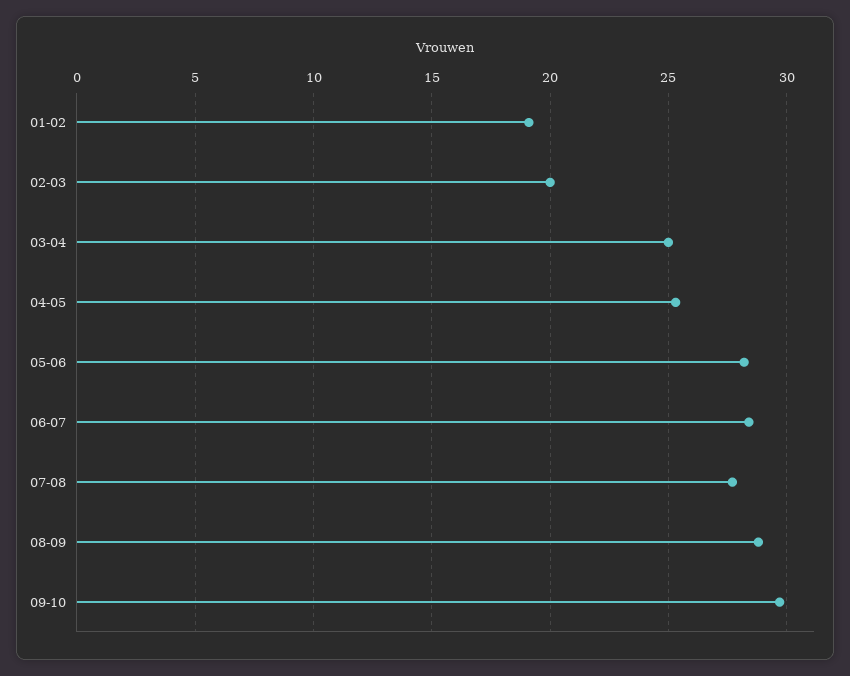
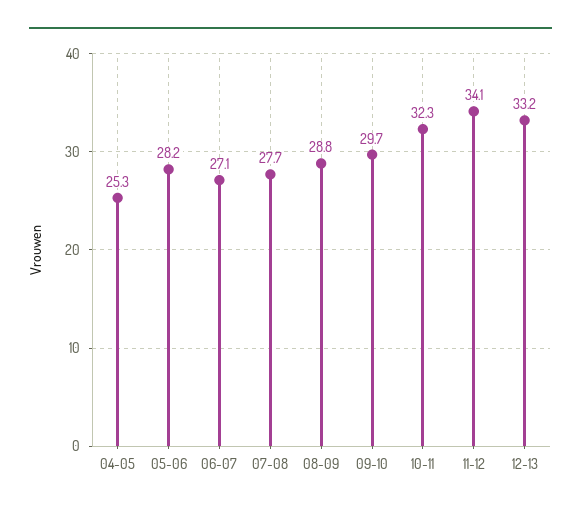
01-02: 19 -> none
02-03: 20 -> none
03-04: 25 -> none
06-07: 28.5 -> 27.1
10-11: none -> 32.3
11-12: none -> 34.1
12-13: none -> 33.2

